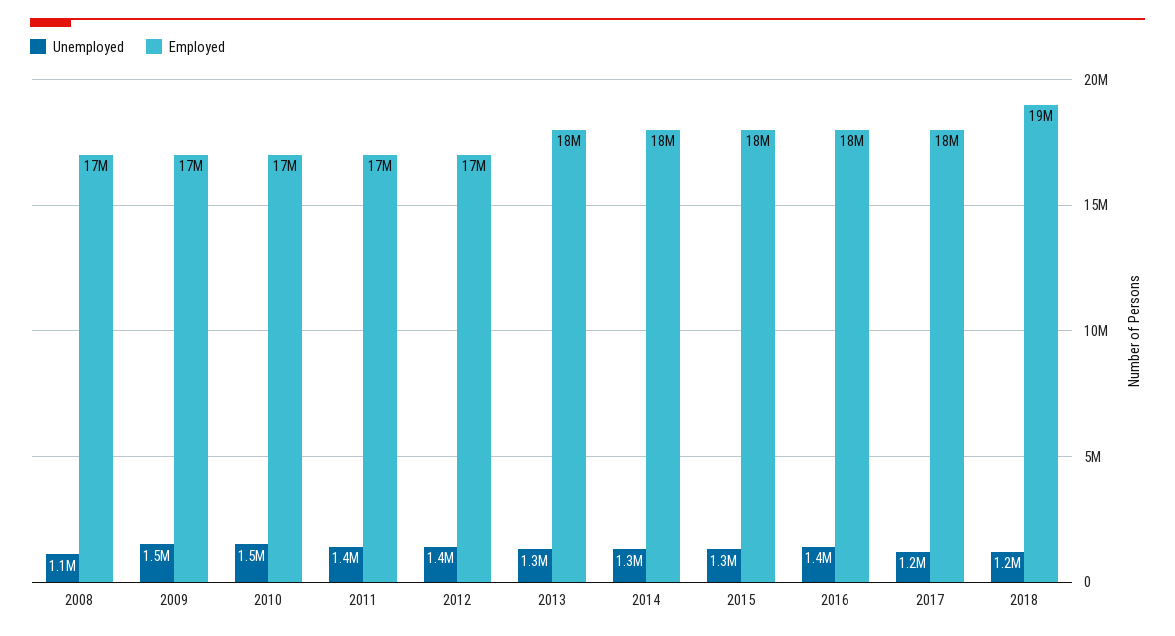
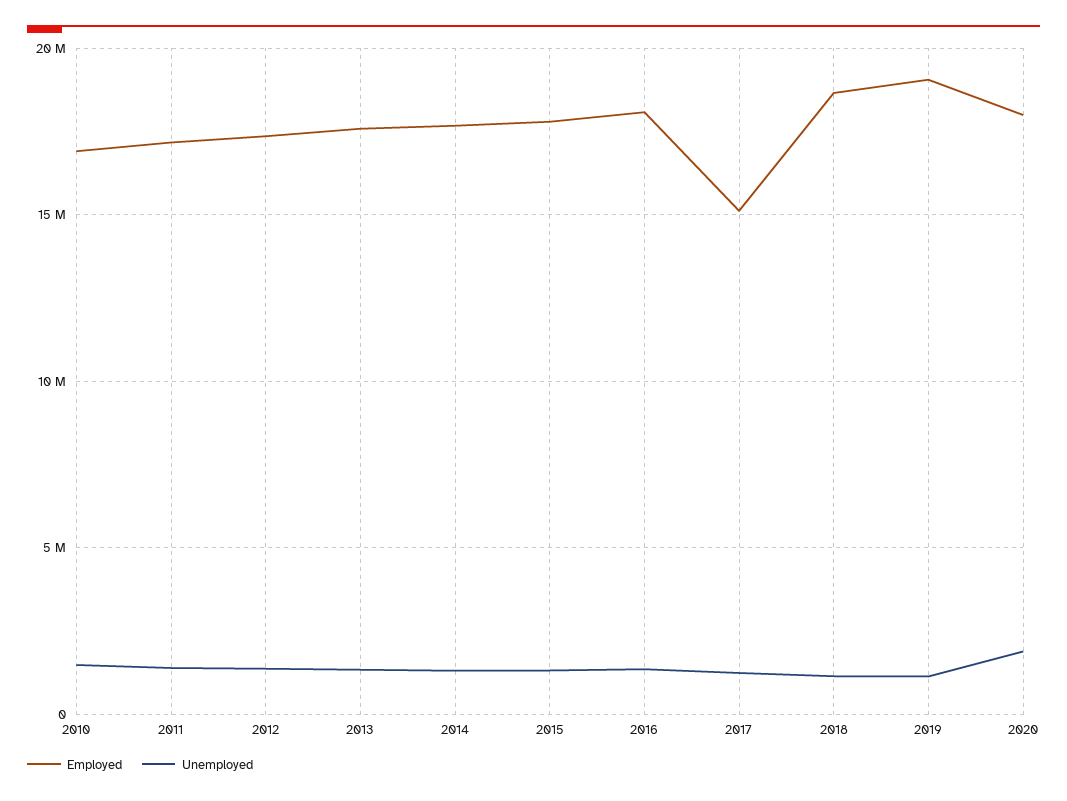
Unemployed, 2008: 1100000 -> none
Employed, 2008: 17000000 -> none
Unemployed, 2009: 1500000 -> none
Employed, 2009: 17000000 -> none
Employed, 2017: 18000000 -> 15000000
Employed, 2019: none -> 19000000
Unemployed, 2019: none -> 1000000
Employed, 2020: none -> 18000000
Unemployed, 2020: none -> 2000000

